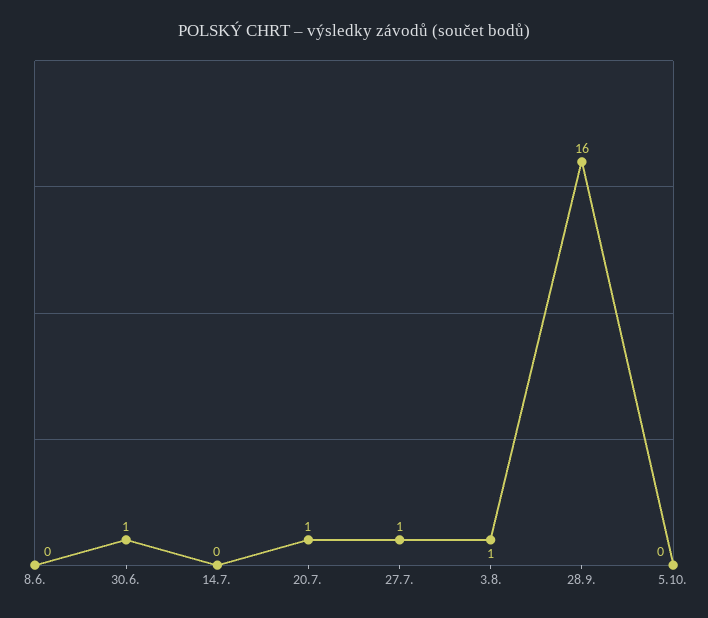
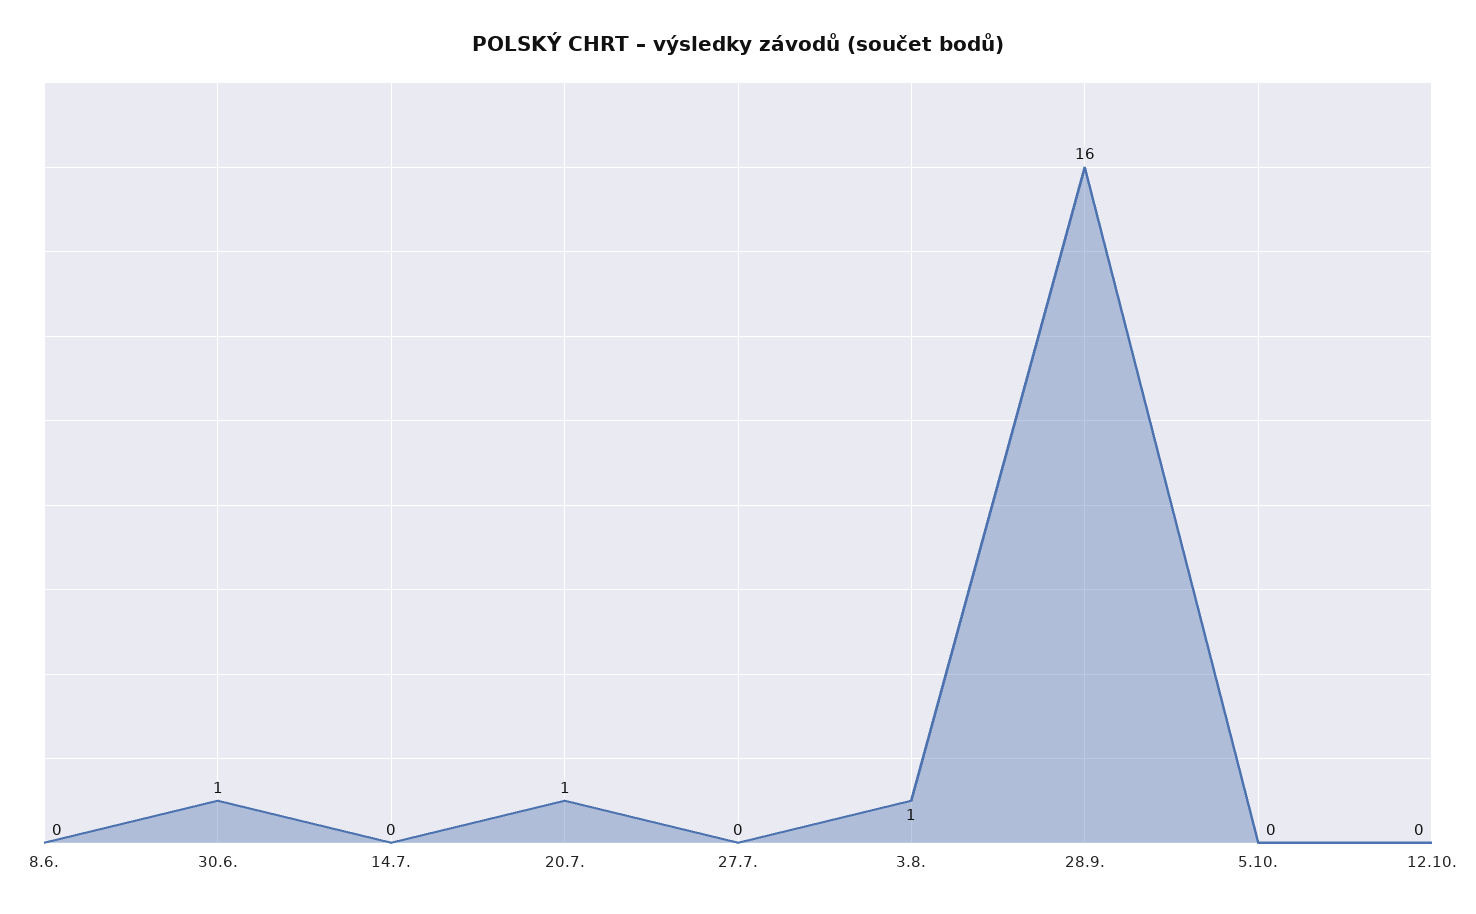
27.7.: 1 -> 0
12.10.: none -> 0

